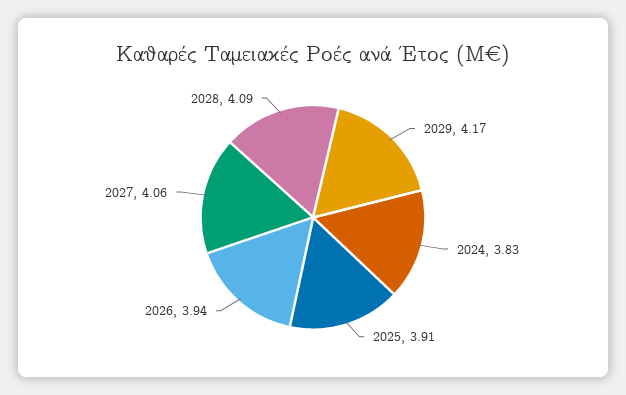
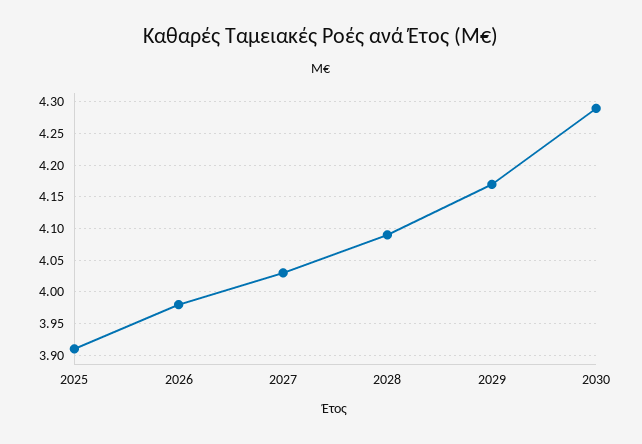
2024: 3.83 -> none
2026: 3.94 -> 3.98
2027: 4.06 -> 4.03
2030: none -> 4.29

